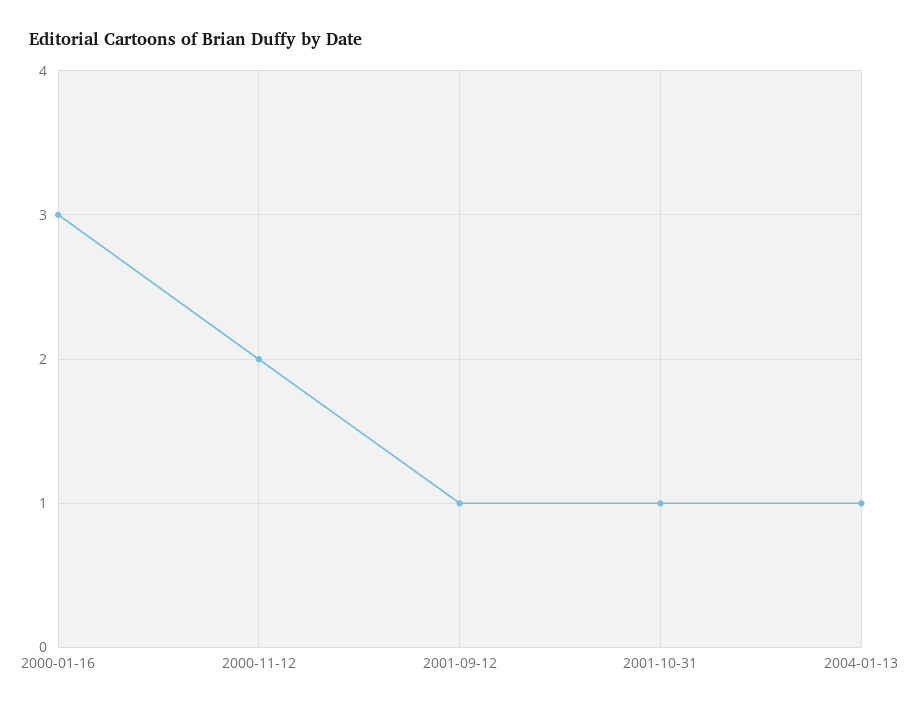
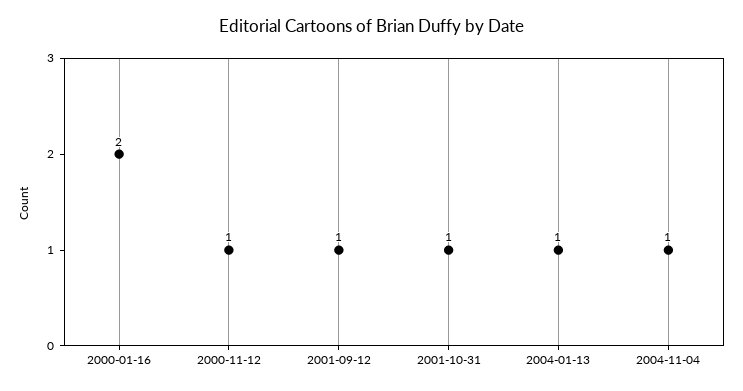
2000-01-16: 3 -> 2
2000-11-12: 2 -> 1
2004-11-04: none -> 1

